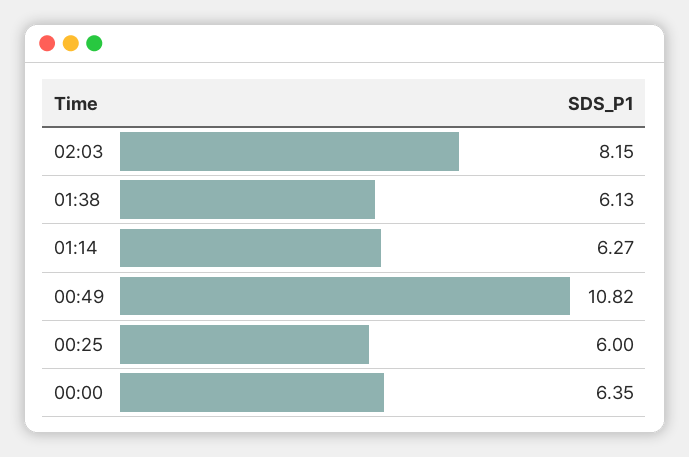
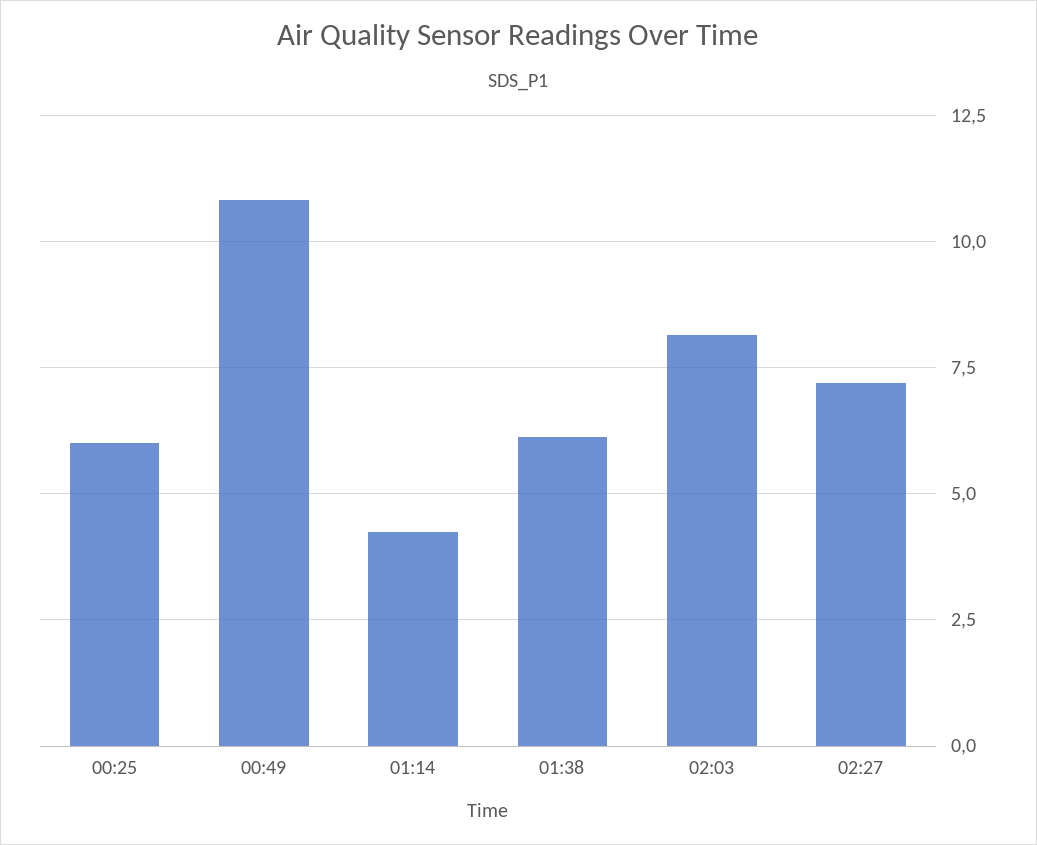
01:14: 6.27 -> 4.25
00:00: 6.35 -> none
02:27: none -> 7.25

